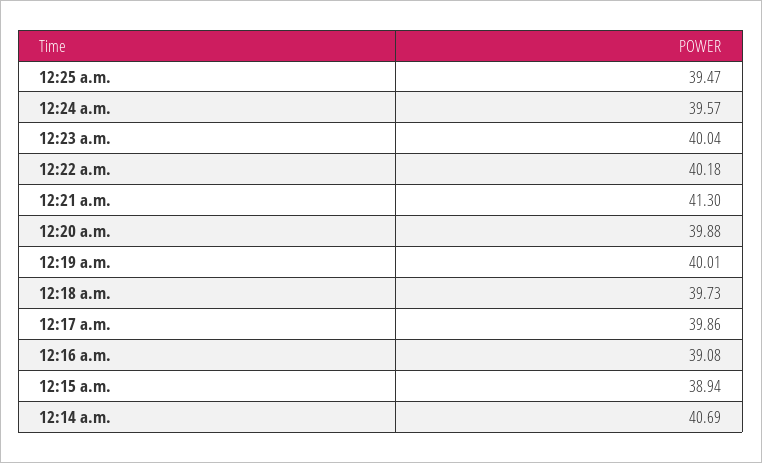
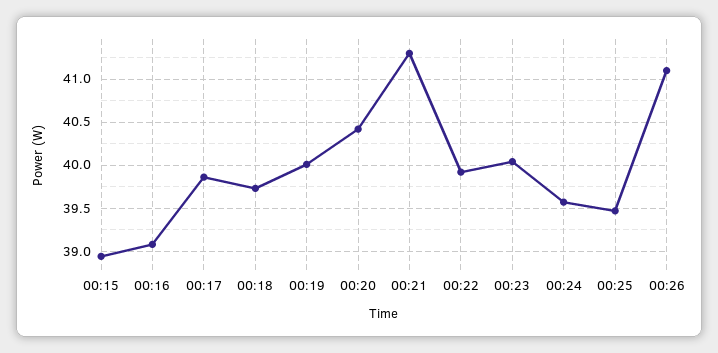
12:22 a.m.: 40.18 -> 39.9
12:20 a.m.: 39.88 -> 40.4
12:14 a.m.: 40.69 -> none
00:26: none -> 41.1

